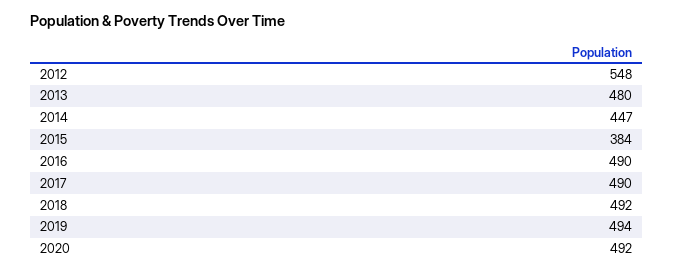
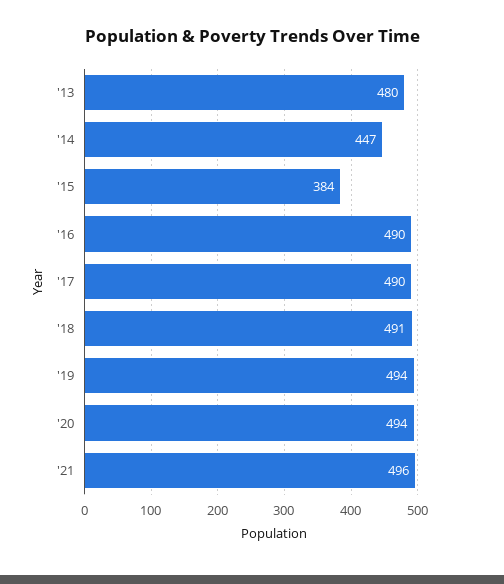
2012: 548 -> none
2018: 492 -> 491
2020: 492 -> 494
'21: none -> 496

